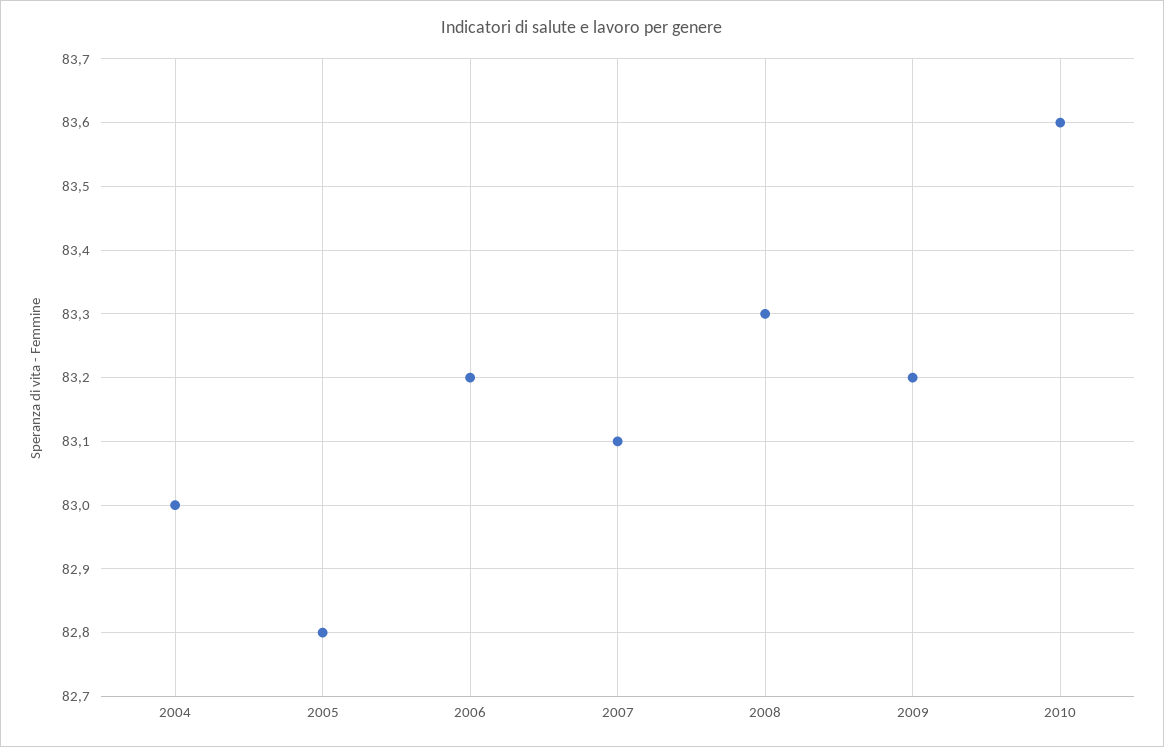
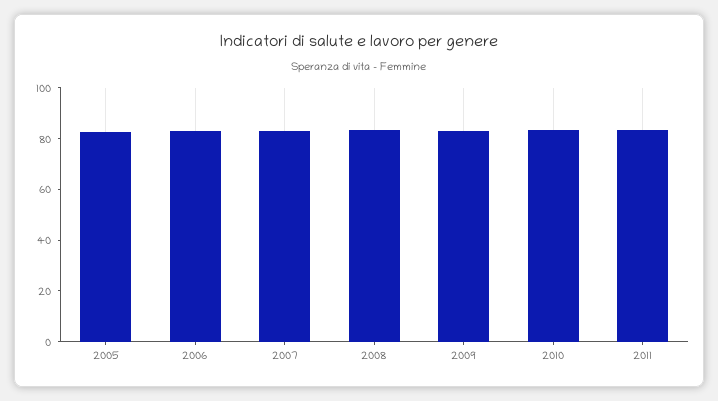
2004: 83 -> none
2011: none -> 85

